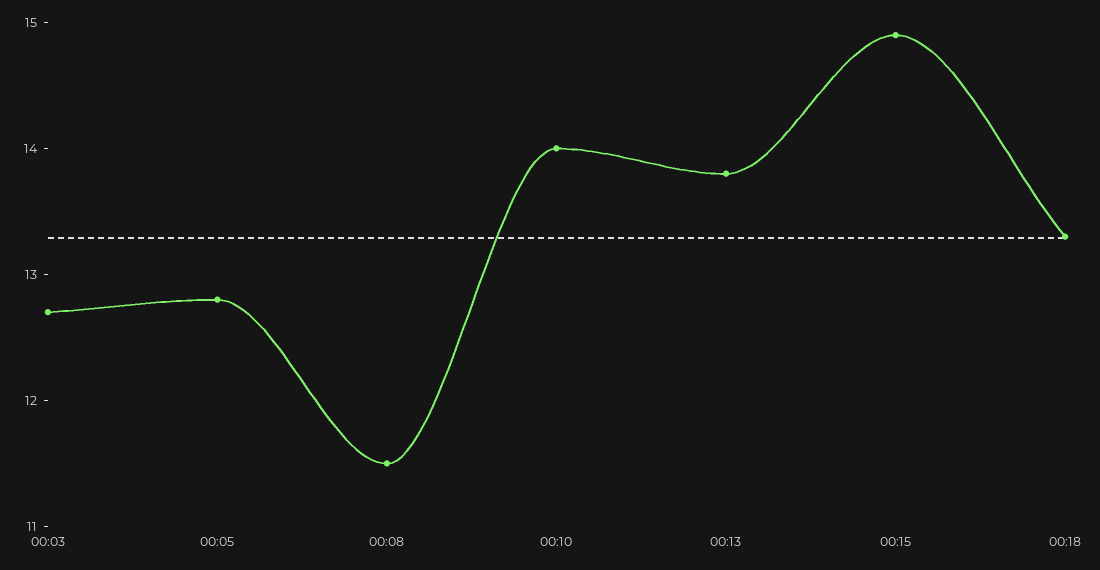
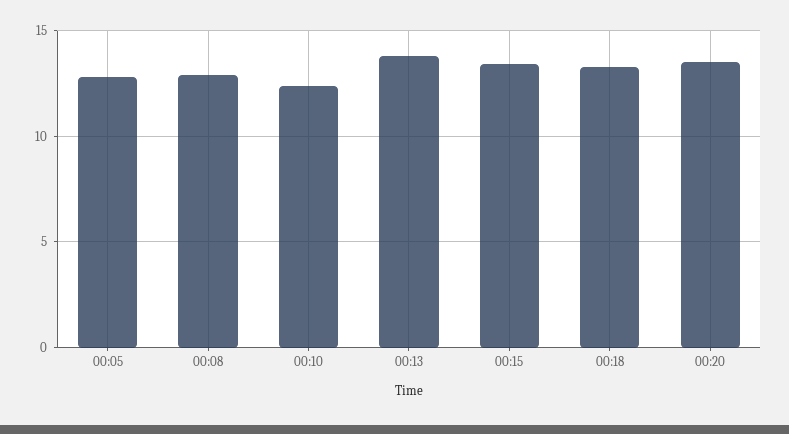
00:03: 12.7 -> none
00:08: 11.5 -> 13
00:10: 14 -> 12.5
00:15: 14.9 -> 13.5
00:20: none -> 13.5

